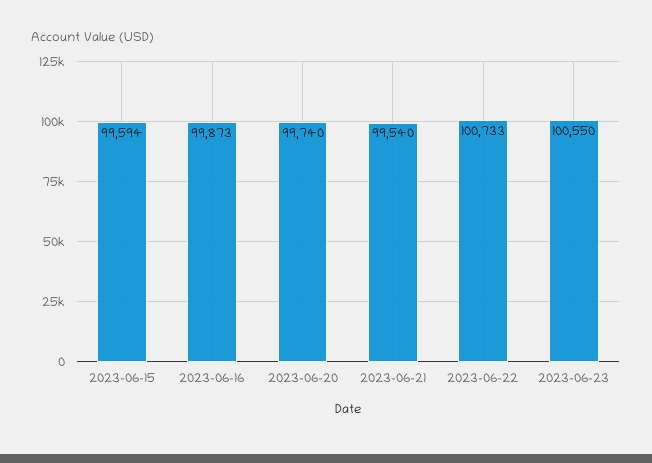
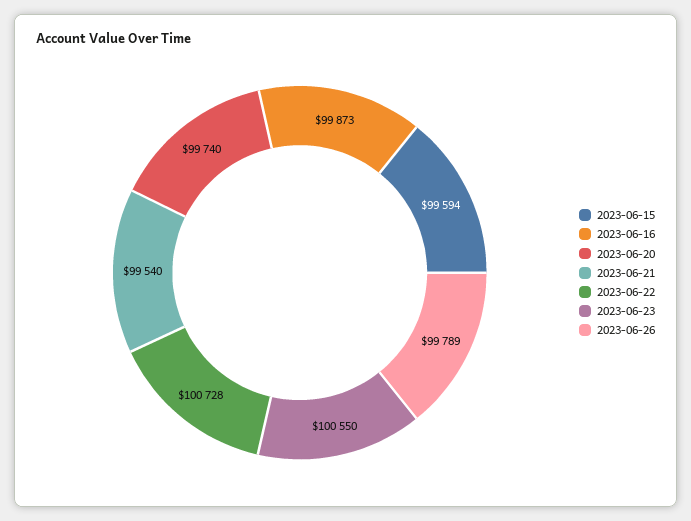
2023-06-22: 100733 -> 100728
2023-06-26: none -> 99789

